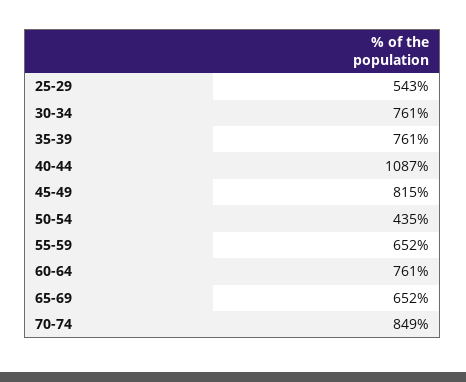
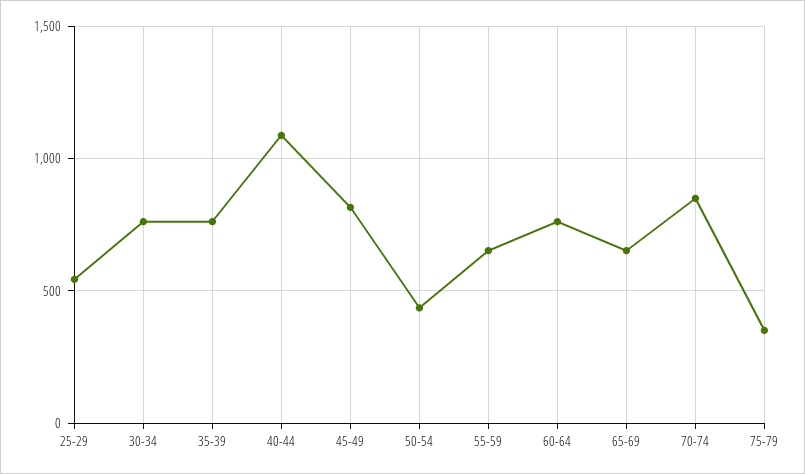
75-79: none -> 350

